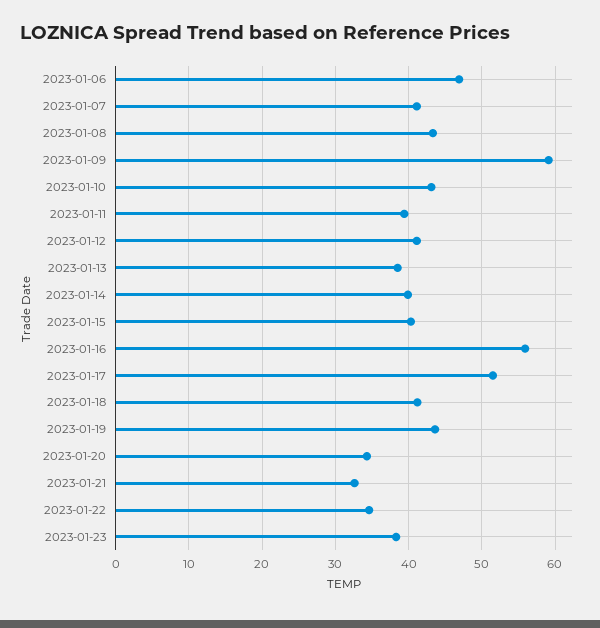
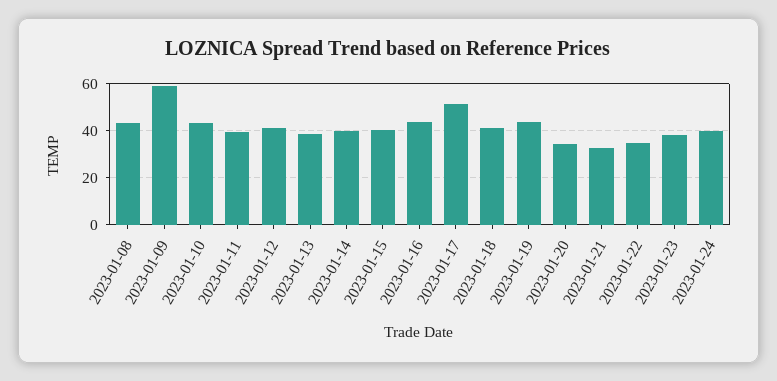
2023-01-06: 47 -> none
2023-01-07: 41 -> none
2023-01-16: 56 -> 45
2023-01-24: none -> 40

